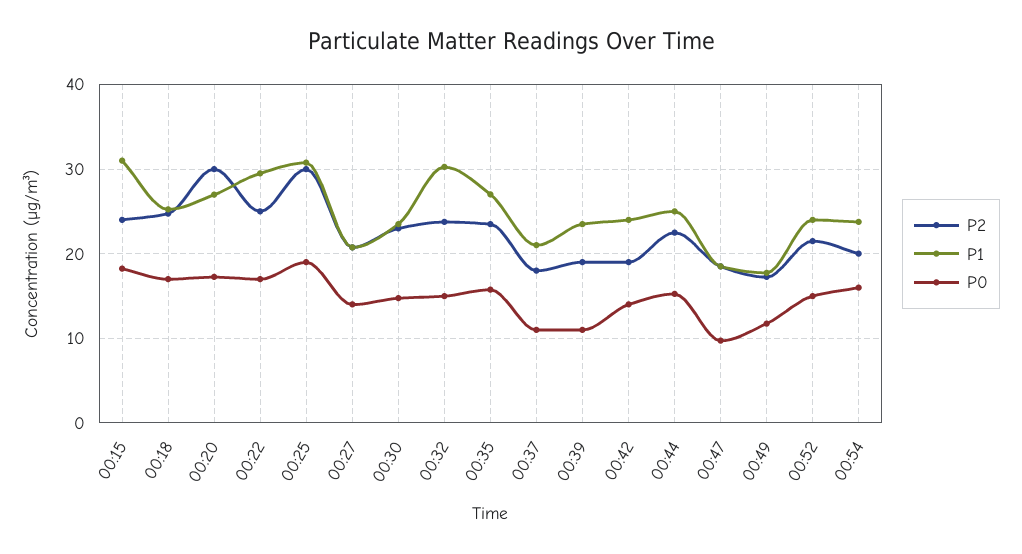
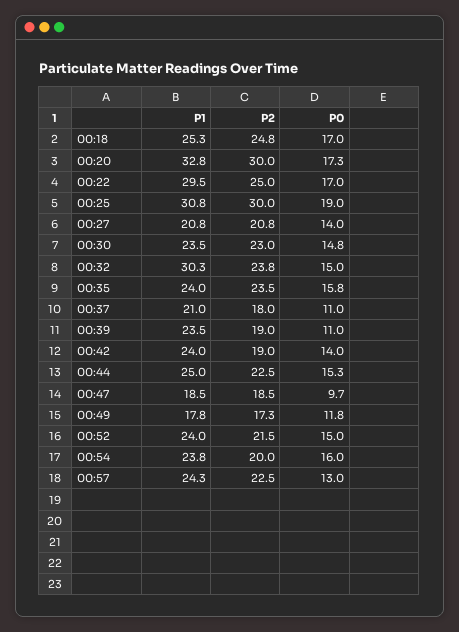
P2, 00:15: 24 -> none
P1, 00:15: 31 -> none
P0, 00:15: 18 -> none
P1, 00:20: 27 -> 32.8
P1, 00:35: 27 -> 24
P1, 00:57: none -> 24.3
P2, 00:57: none -> 22.5
P0, 00:57: none -> 13

